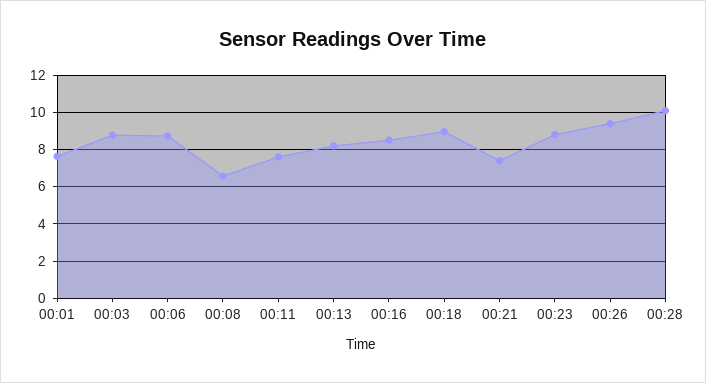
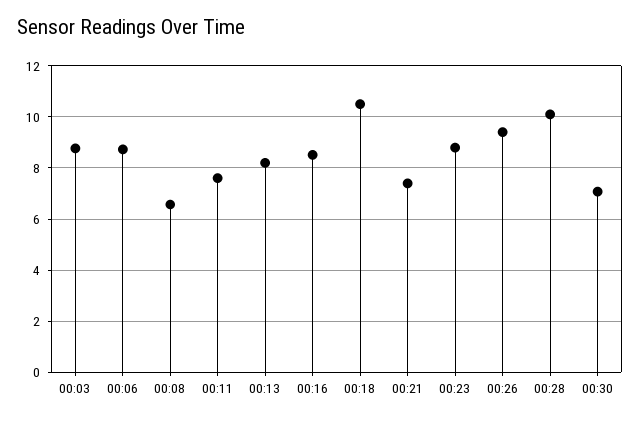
00:01: 7.5 -> none
00:18: 9 -> 10.5
00:30: none -> 7

